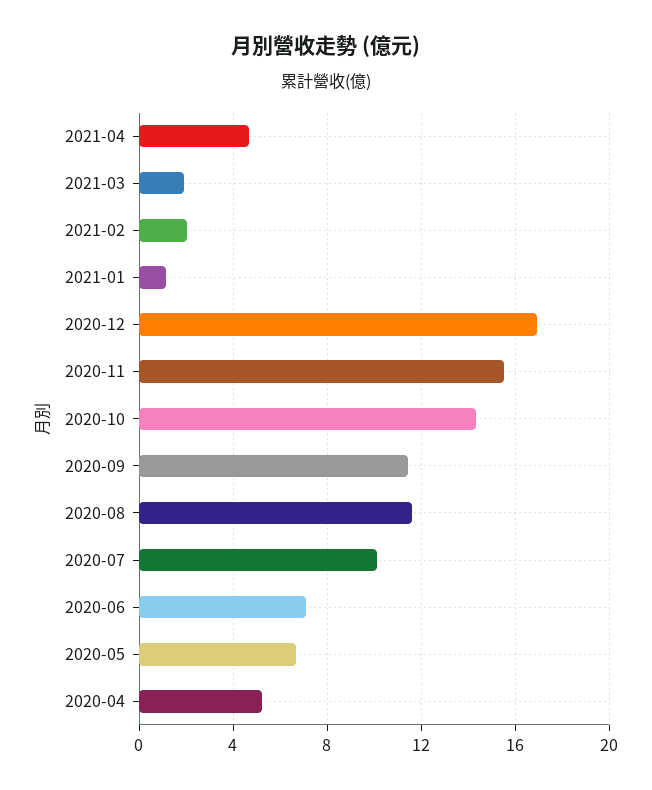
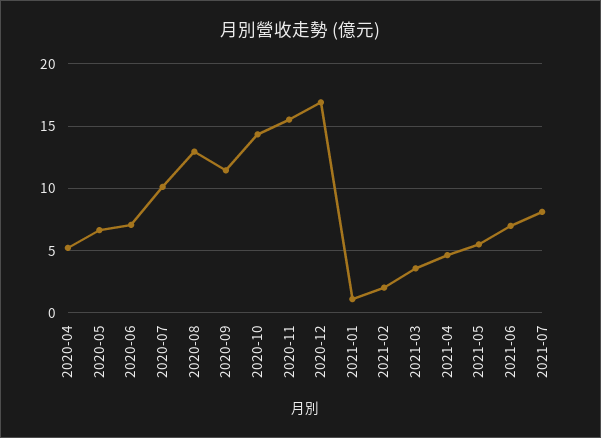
2021-03: 2 -> 3.5
2020-08: 11.5 -> 13
2021-05: none -> 5.5
2021-06: none -> 7
2021-07: none -> 8

